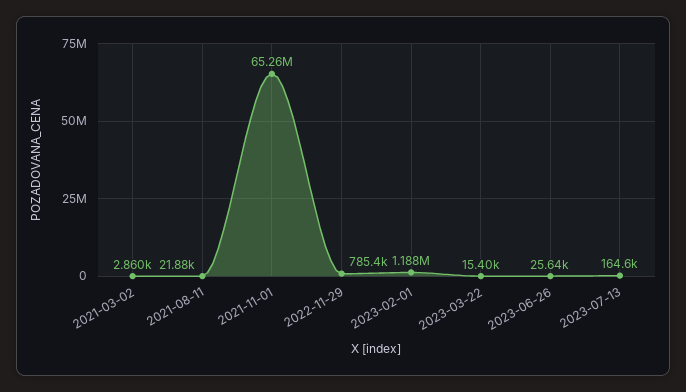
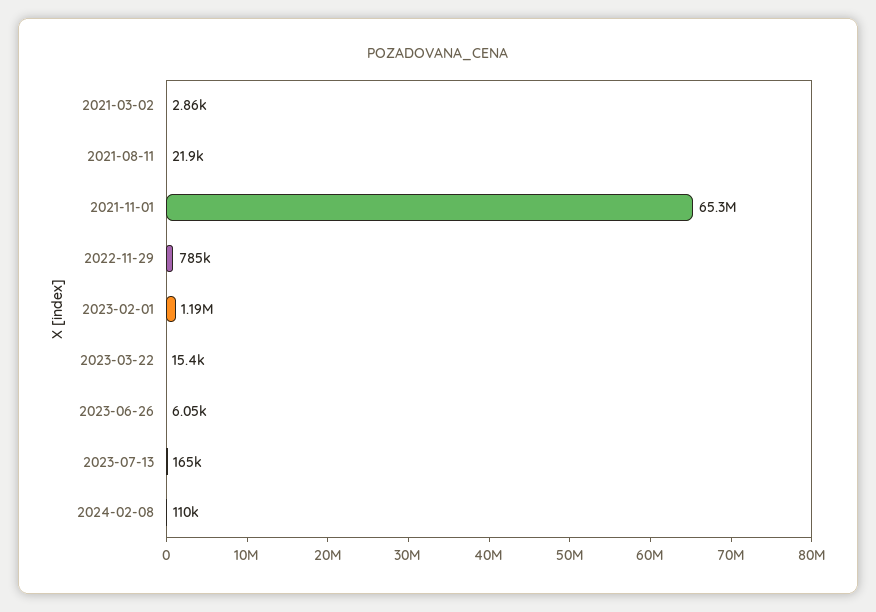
2023-06-26: 25640 -> 6050
2024-02-08: none -> 110000

